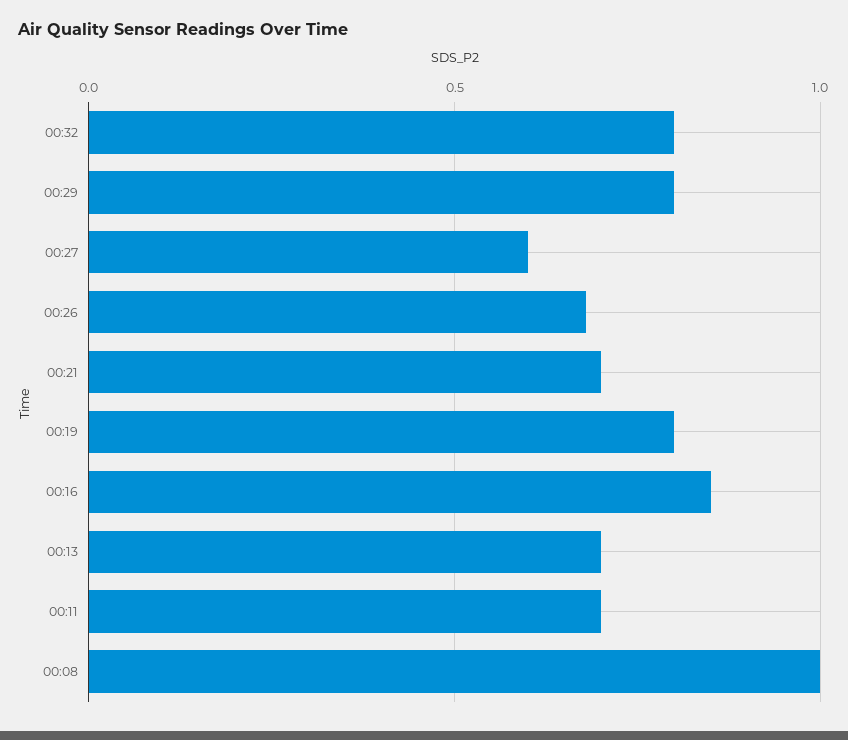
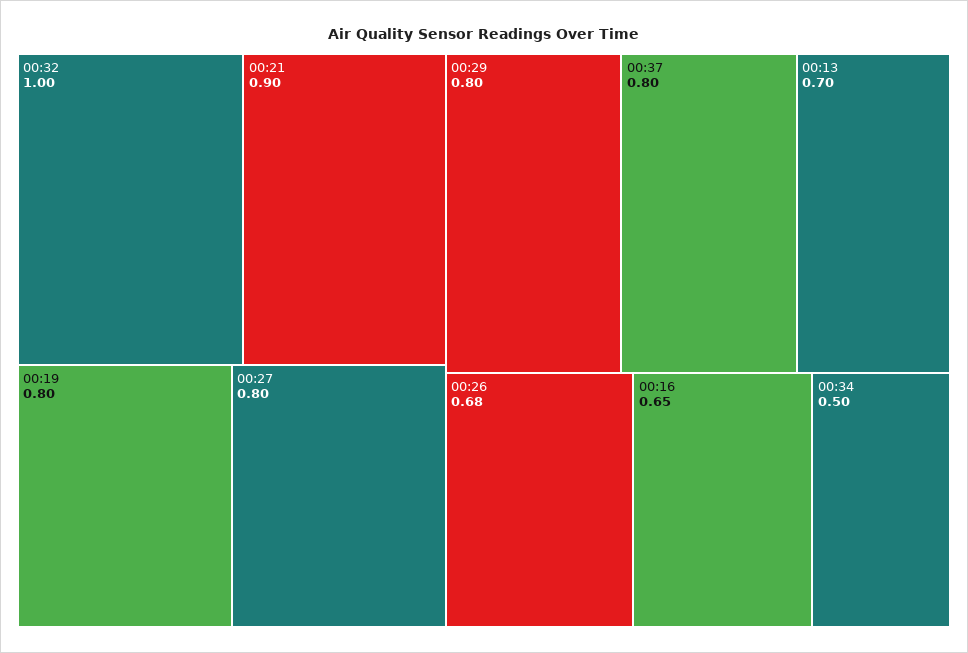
00:32: 0.8 -> 1
00:27: 0.6 -> 0.8
00:21: 0.7 -> 0.9
00:16: 0.85 -> 0.65
00:11: 0.7 -> none
00:08: 1 -> none
00:37: none -> 0.8
00:34: none -> 0.5

